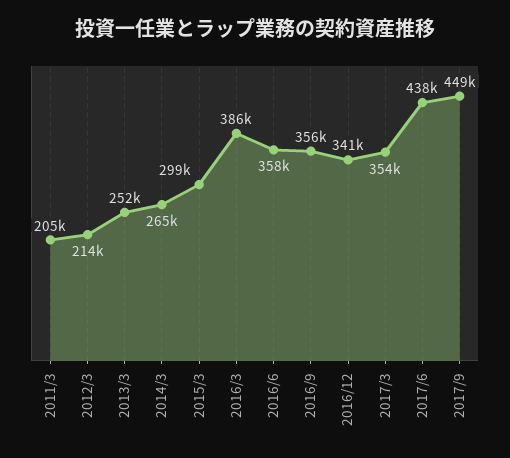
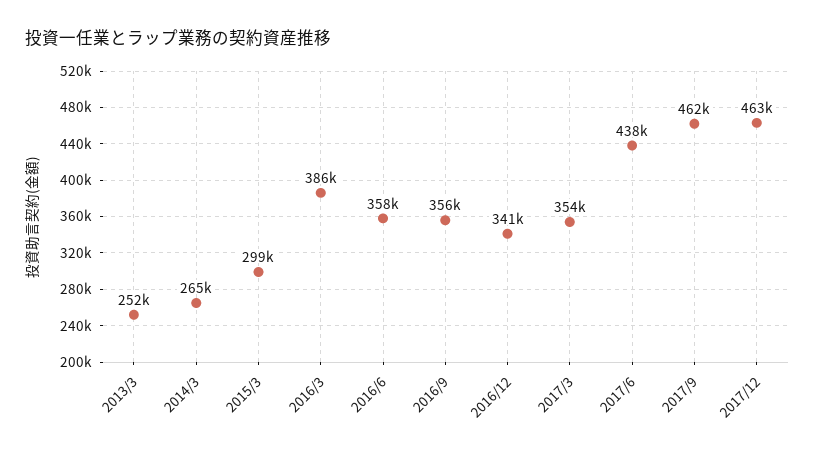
2011/3: 205000 -> none
2012/3: 214000 -> none
2017/9: 449000 -> 462000
2017/12: none -> 463000

